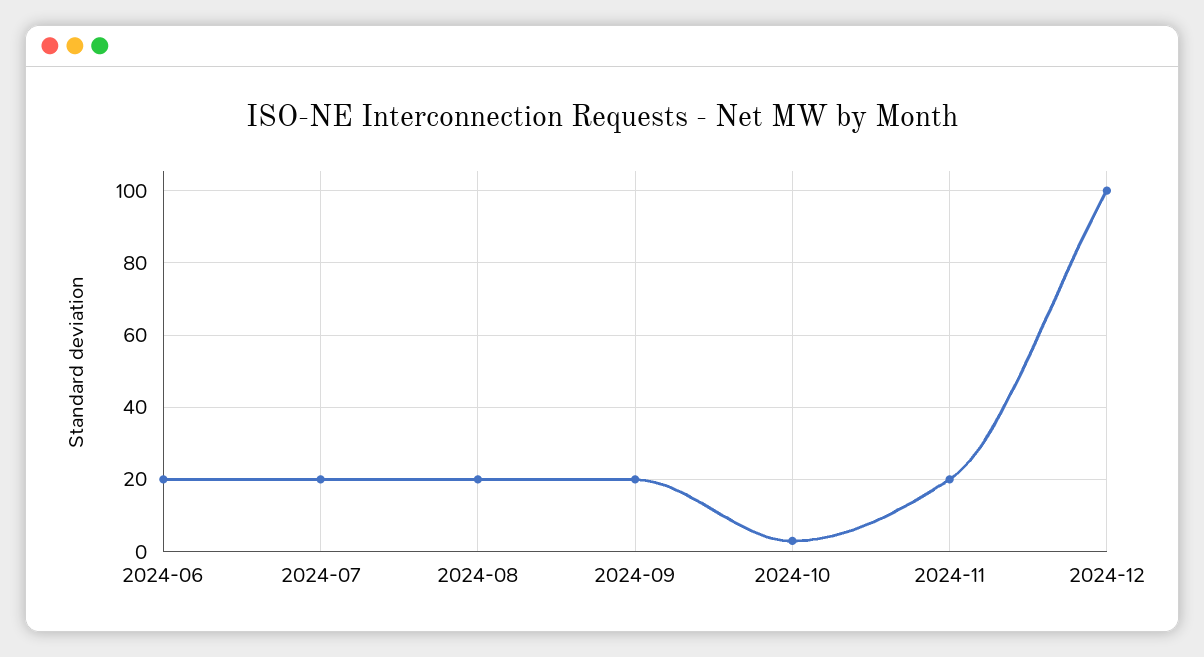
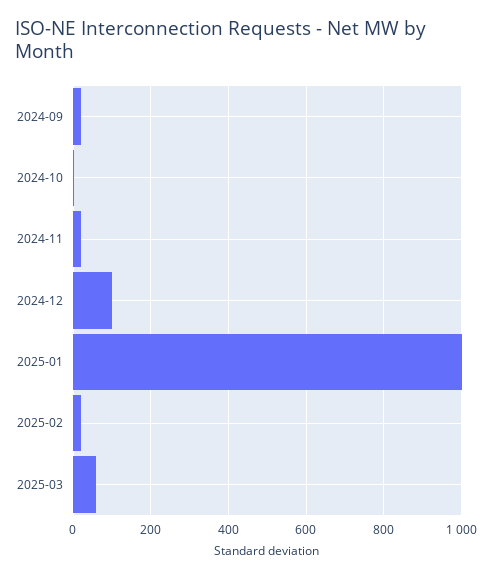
2024-06: 20 -> none
2024-07: 20 -> none
2024-08: 20 -> none
2025-01: none -> 1000
2025-02: none -> 20
2025-03: none -> 60

